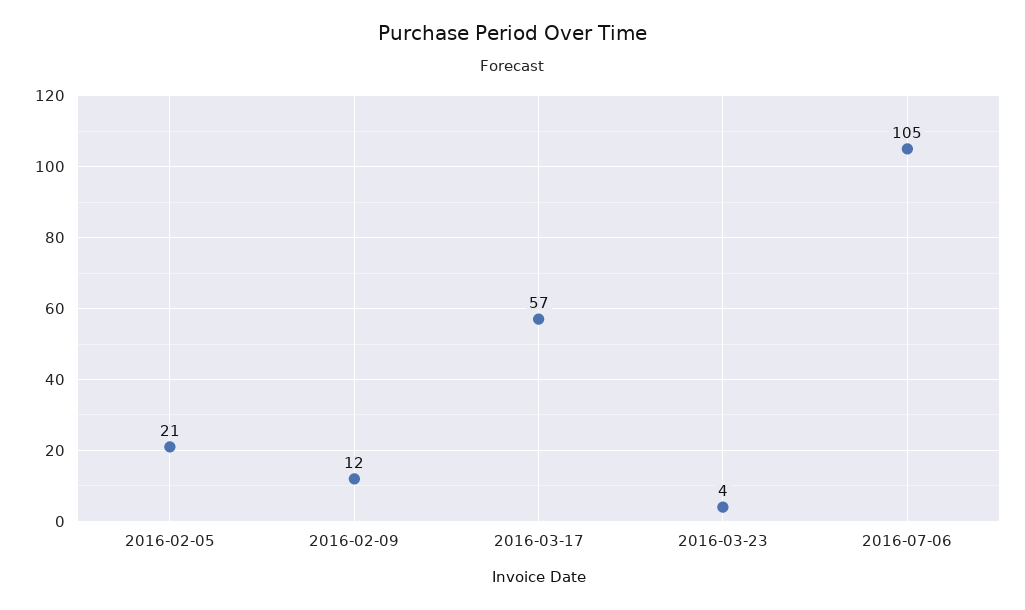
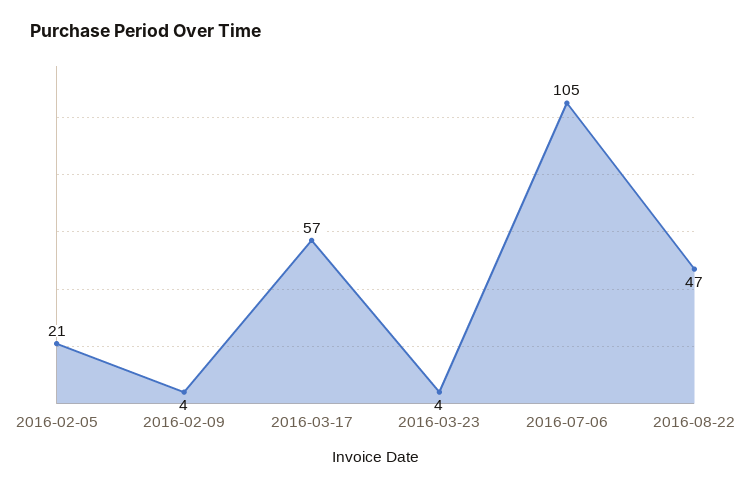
2016-02-09: 12 -> 4
2016-08-22: none -> 47

